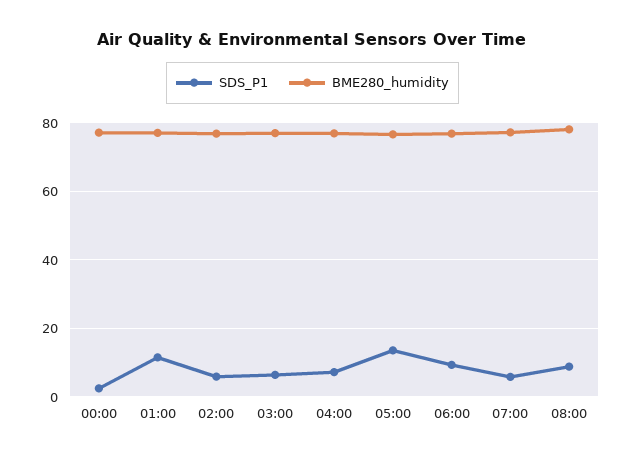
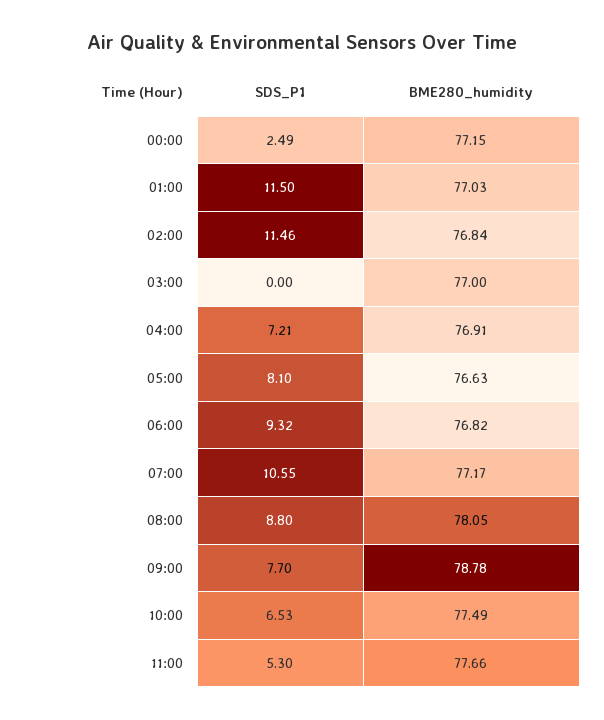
SDS_P1, 02:00: 6 -> 11.46
SDS_P1, 03:00: 6 -> 0
SDS_P1, 05:00: 14 -> 8.1
SDS_P1, 07:00: 6 -> 10.55
SDS_P1, 09:00: none -> 7.7
BME280_humidity, 09:00: none -> 78.78
SDS_P1, 10:00: none -> 6.53
BME280_humidity, 10:00: none -> 77.49
SDS_P1, 11:00: none -> 5.3
BME280_humidity, 11:00: none -> 77.66

